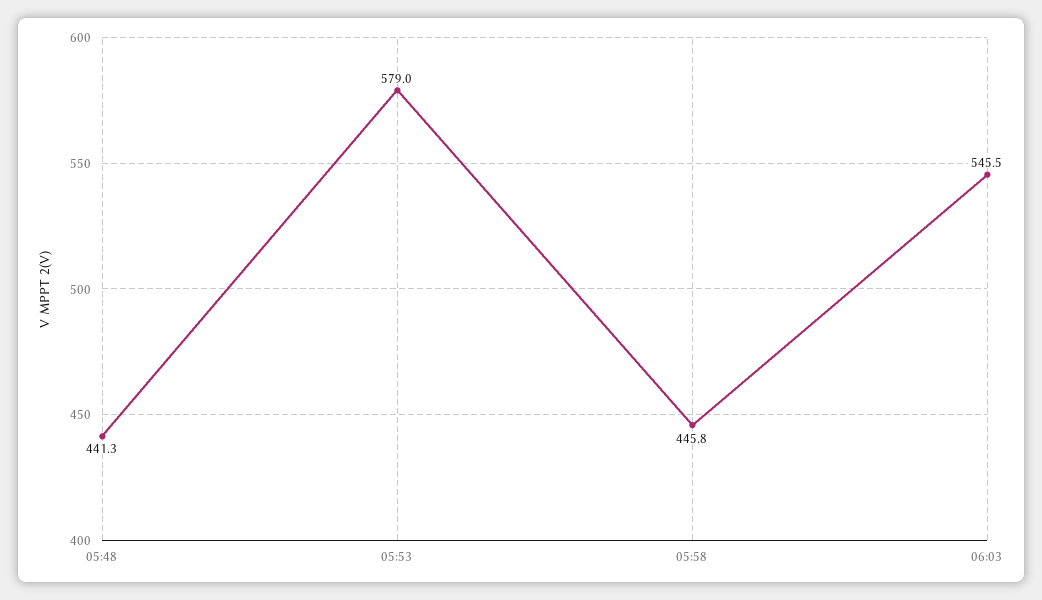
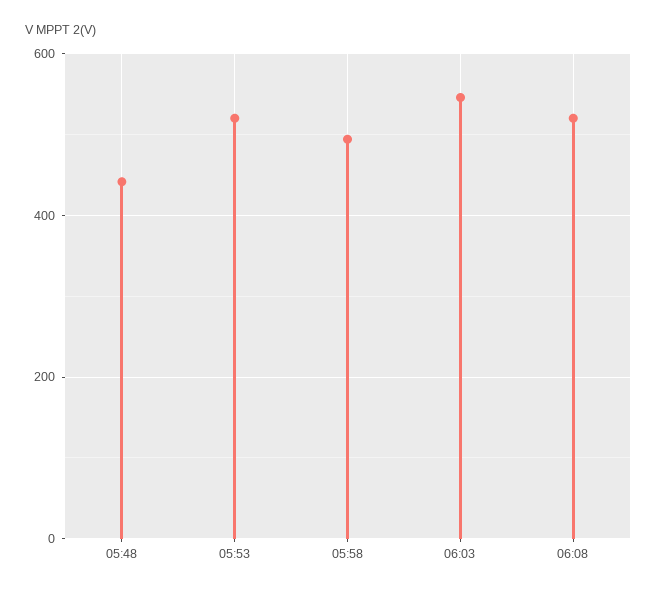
05:53: 579 -> 520
05:58: 445.8 -> 500
06:08: none -> 520

